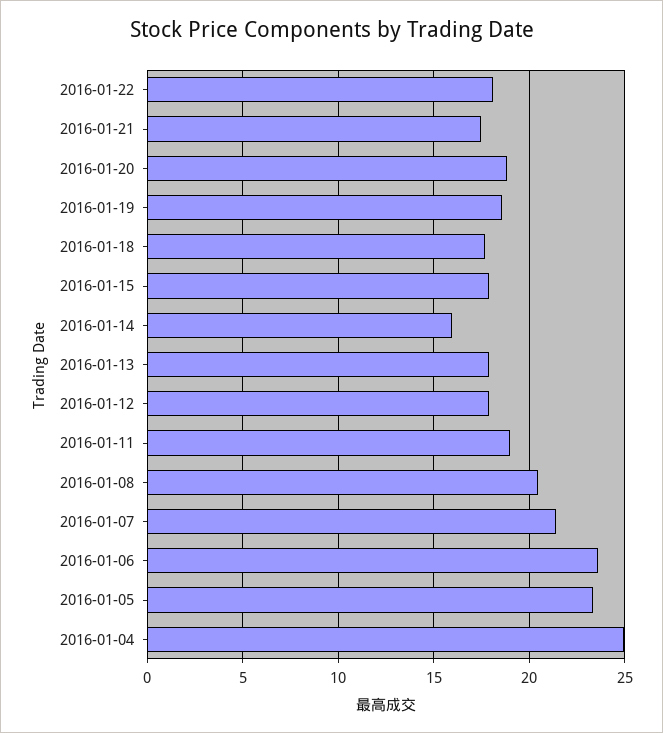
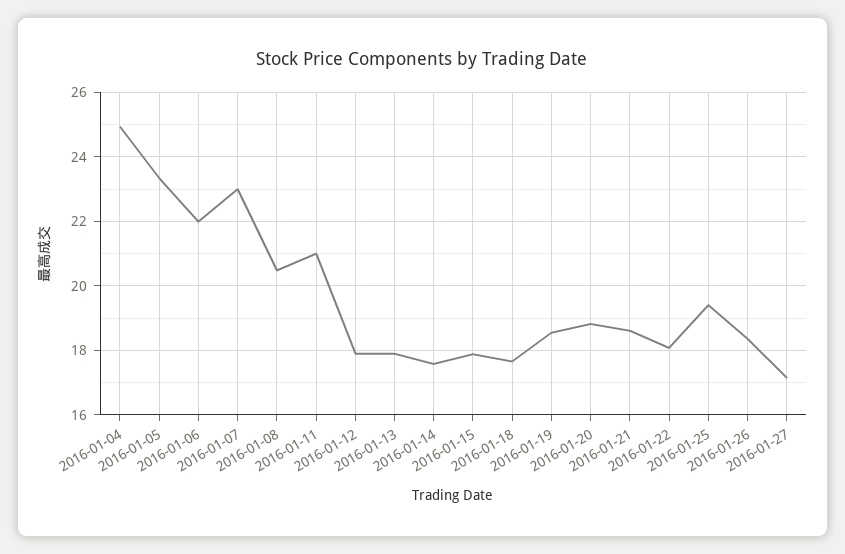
2016-01-21: 17.5 -> 18.6
2016-01-14: 16 -> 17.6
2016-01-11: 19 -> 21
2016-01-07: 21.5 -> 23
2016-01-06: 23.5 -> 22
2016-01-25: none -> 19.4
2016-01-26: none -> 18.4
2016-01-27: none -> 17.2

